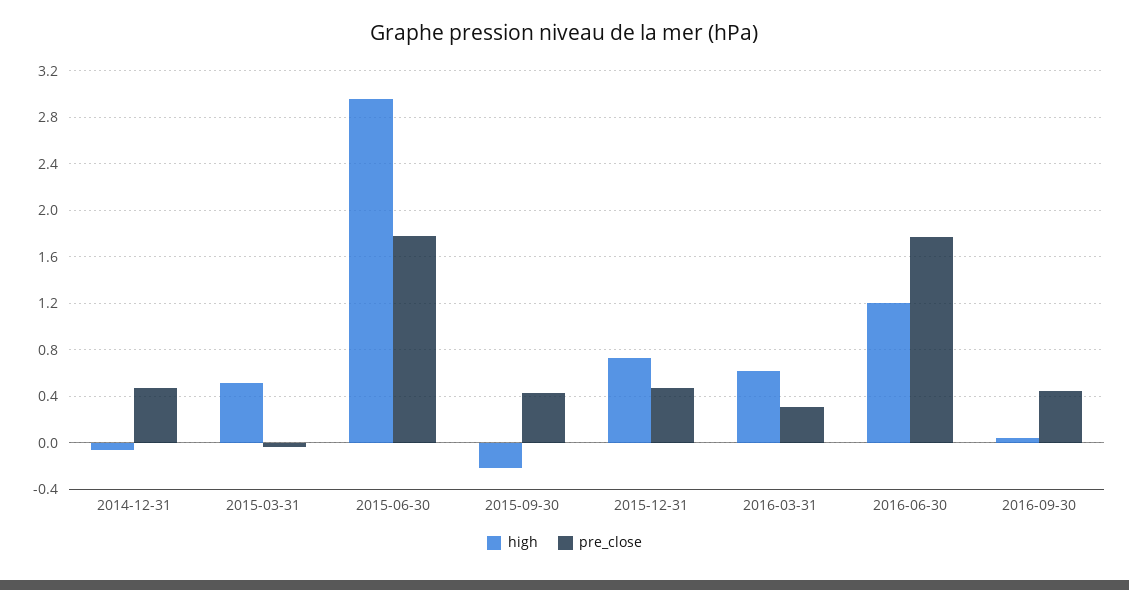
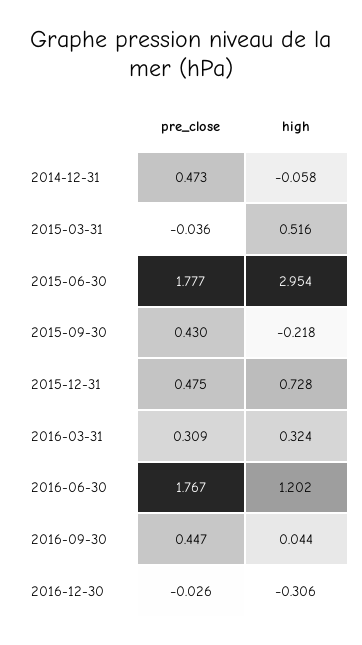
high, 2016-03-31: 0.6 -> 0.324
pre_close, 2016-12-30: none -> -0.026
high, 2016-12-30: none -> -0.306

